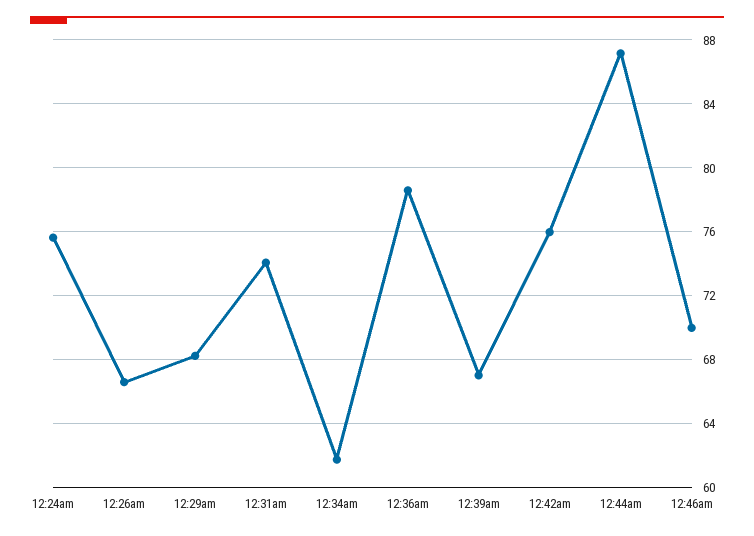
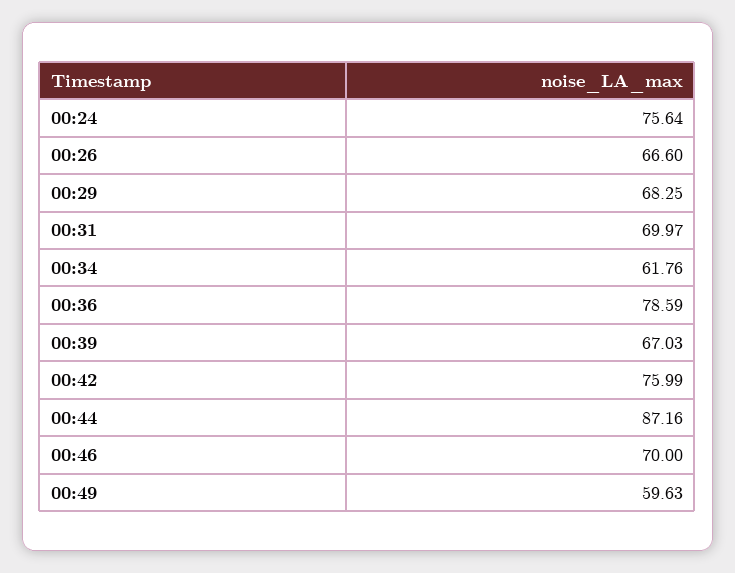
12:31am: 74 -> 69.97
00:49: none -> 59.63

